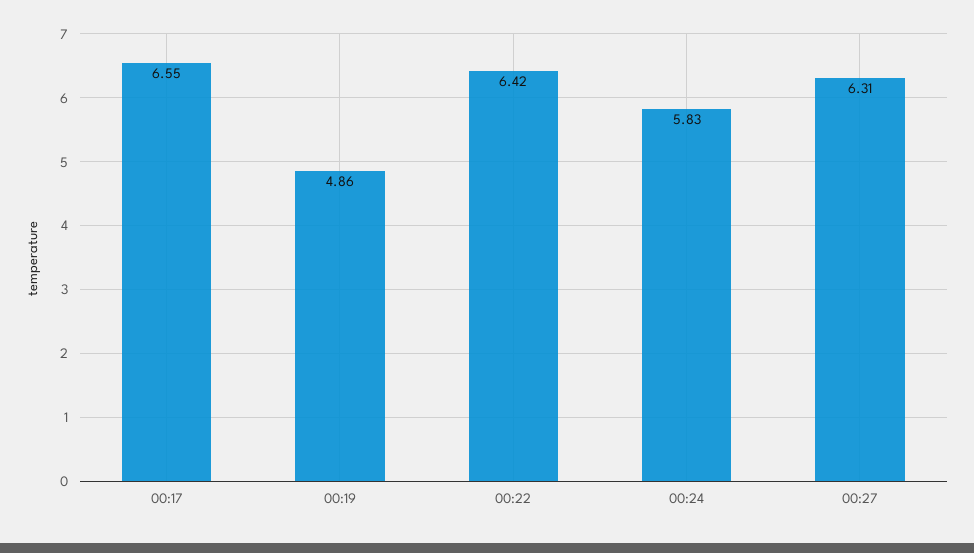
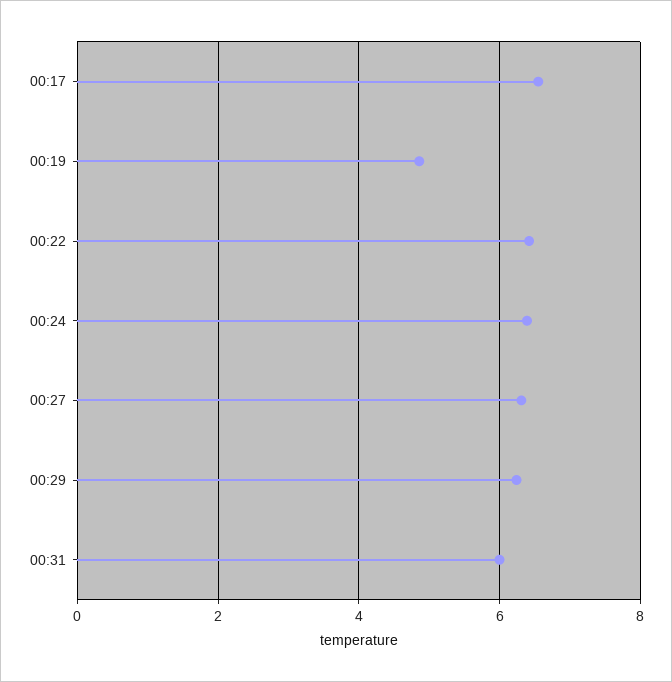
00:24: 5.83 -> 6.4
00:29: none -> 6.2
00:31: none -> 6

